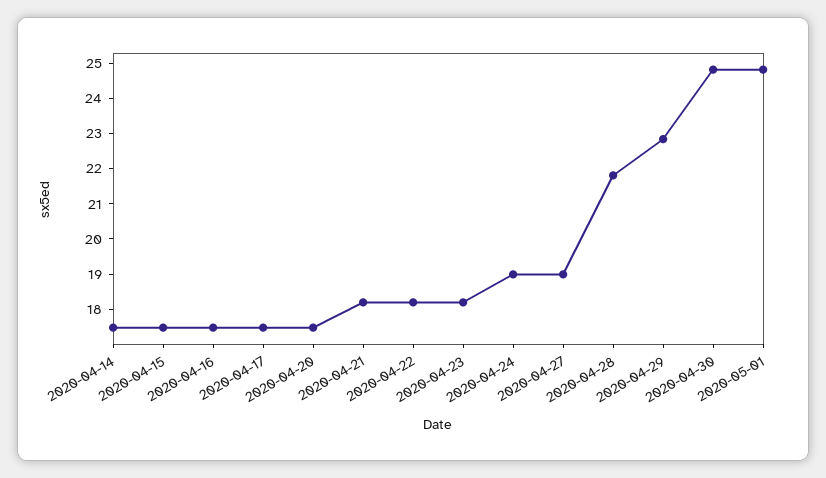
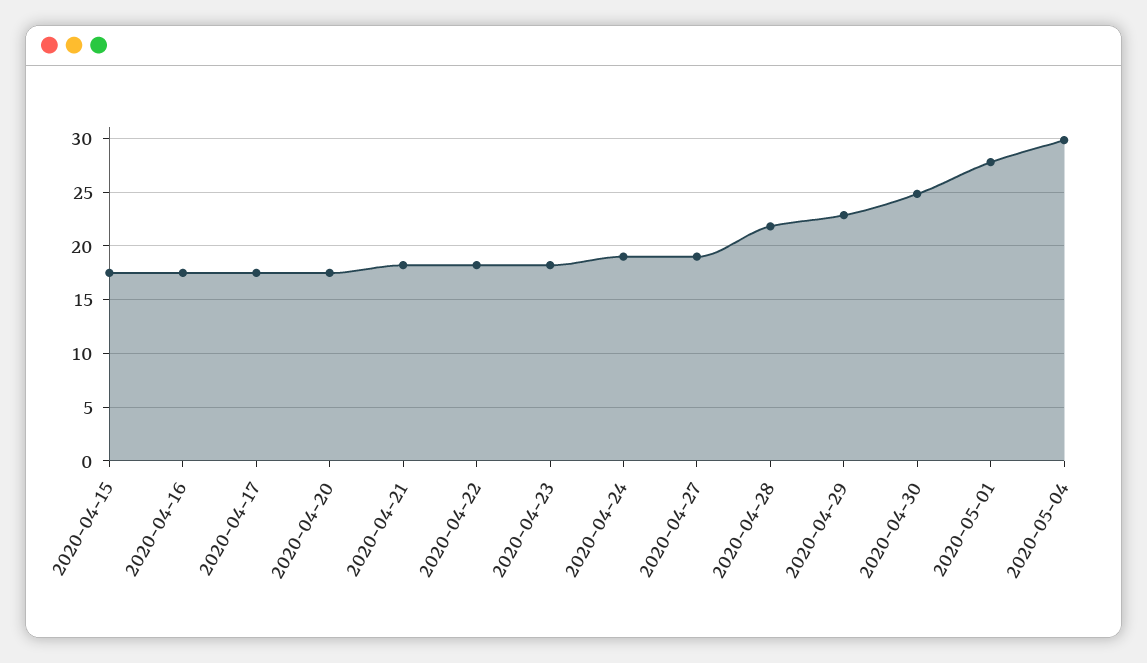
2020-04-14: 17.5 -> none
2020-05-01: 24.75 -> 28
2020-05-04: none -> 30

